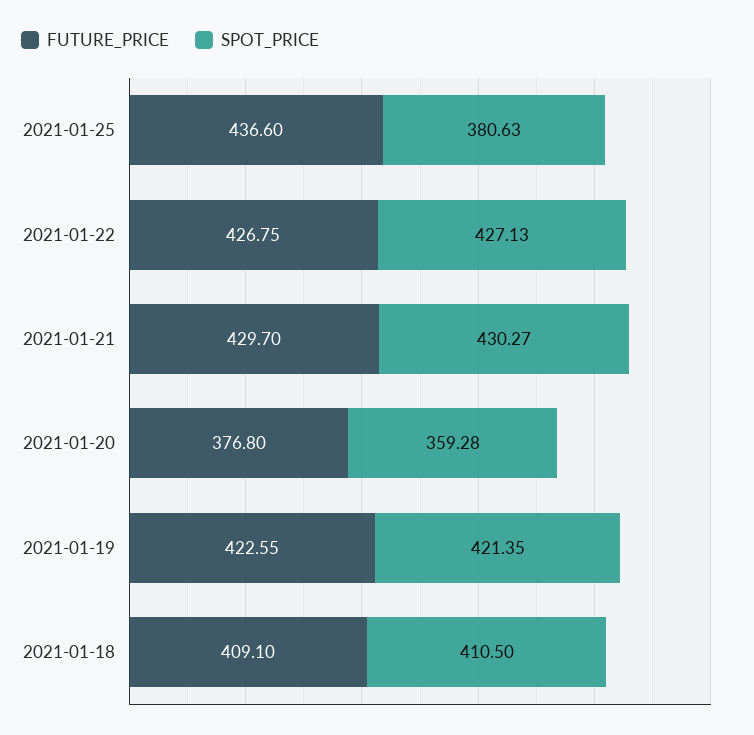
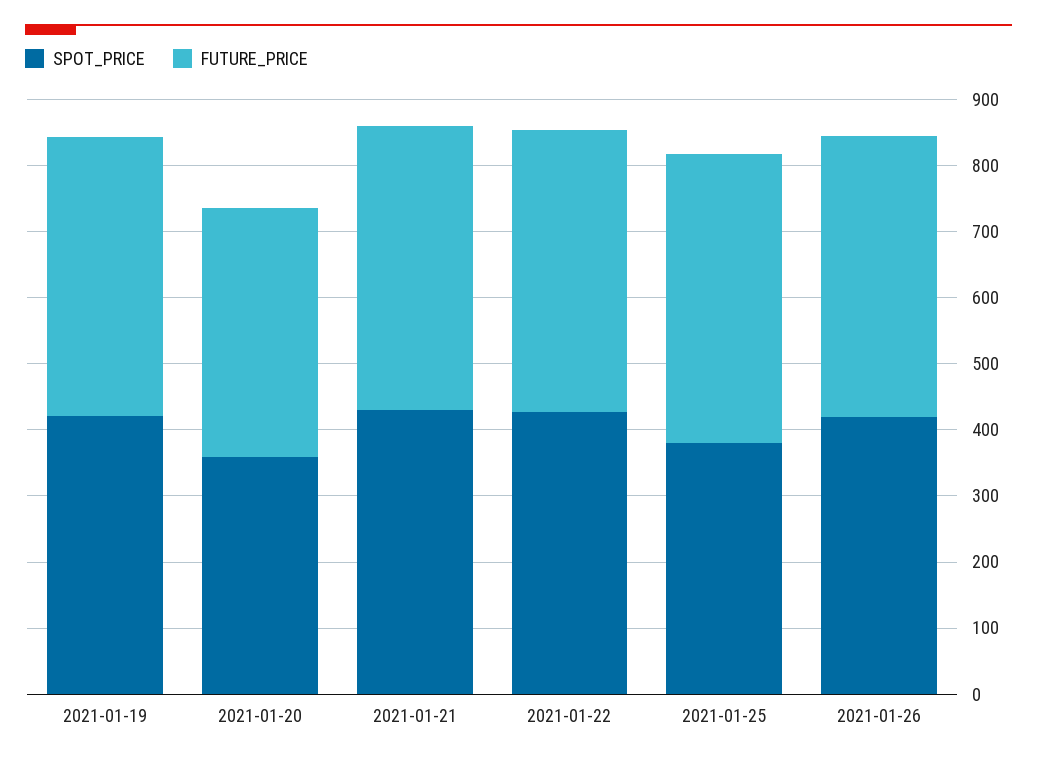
FUTURE_PRICE, 2021-01-18: 409.1 -> none
SPOT_PRICE, 2021-01-18: 410.5 -> none
SPOT_PRICE, 2021-01-26: none -> 420
FUTURE_PRICE, 2021-01-26: none -> 420

